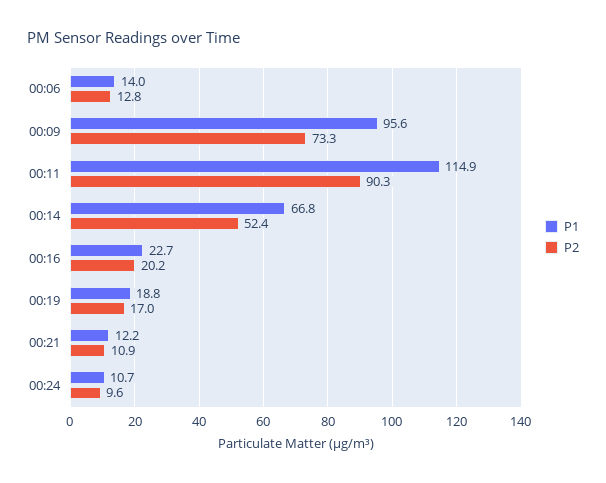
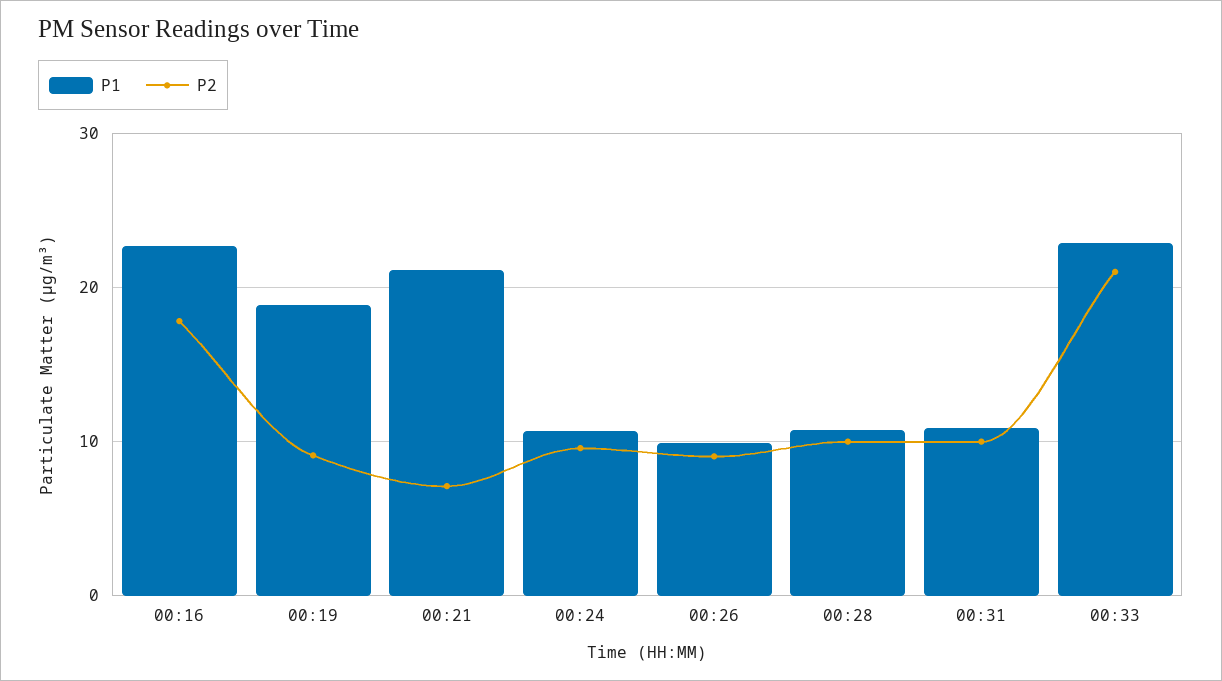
P1, 00:06: 14 -> none
P2, 00:06: 12.8 -> none
P1, 00:09: 95.6 -> none
P2, 00:09: 73.3 -> none
P1, 00:11: 114.9 -> none
P2, 00:11: 90.3 -> none
P1, 00:14: 66.8 -> none
P2, 00:14: 52.4 -> none
P2, 00:16: 20.2 -> 18
P2, 00:19: 17 -> 9
P1, 00:21: 12.2 -> 21
P2, 00:21: 10.9 -> 7
P1, 00:26: none -> 10
P2, 00:26: none -> 9
P1, 00:28: none -> 11
P2, 00:28: none -> 10
P1, 00:31: none -> 11
P2, 00:31: none -> 10
P1, 00:33: none -> 23
P2, 00:33: none -> 21

